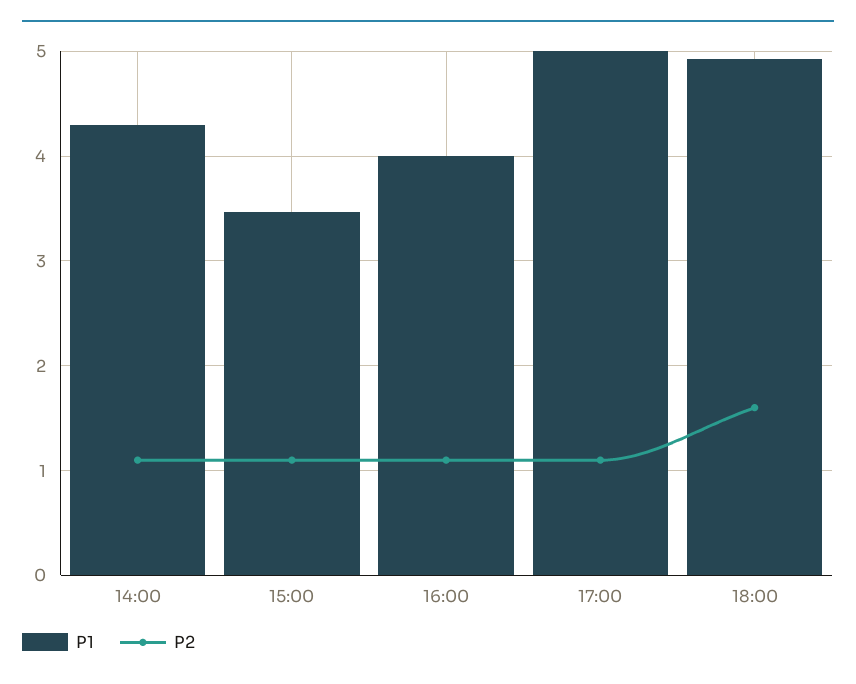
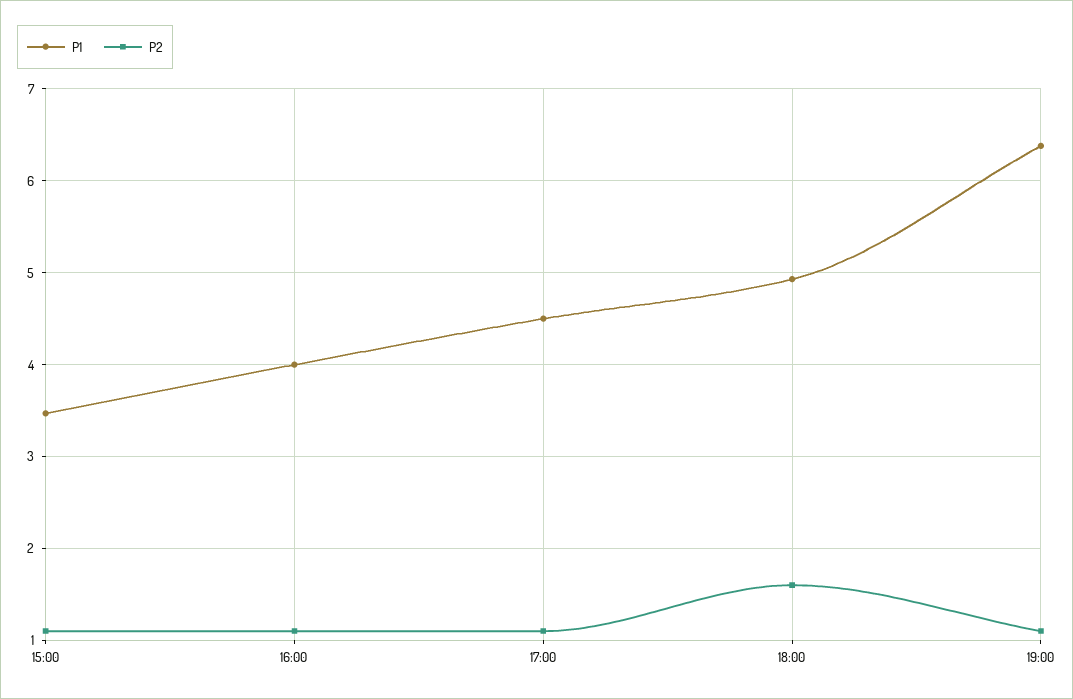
P1, 14:00: 4.3 -> none
P2, 14:00: 1.1 -> none
P1, 17:00: 5 -> 4.5
P1, 19:00: none -> 6.4
P2, 19:00: none -> 1.1

